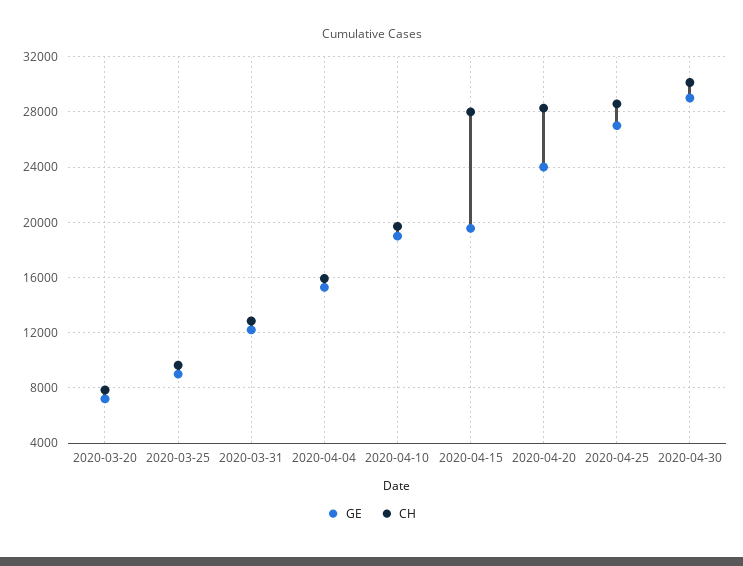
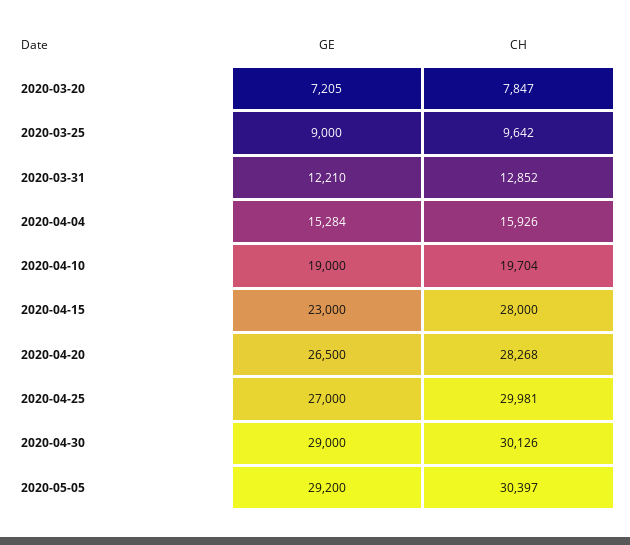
GE, 2020-04-15: 19500 -> 23000
GE, 2020-04-20: 24000 -> 26500
CH, 2020-04-25: 28500 -> 29981
GE, 2020-05-05: none -> 29200
CH, 2020-05-05: none -> 30397

